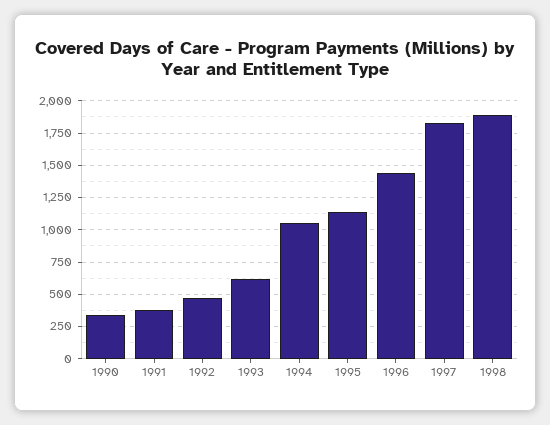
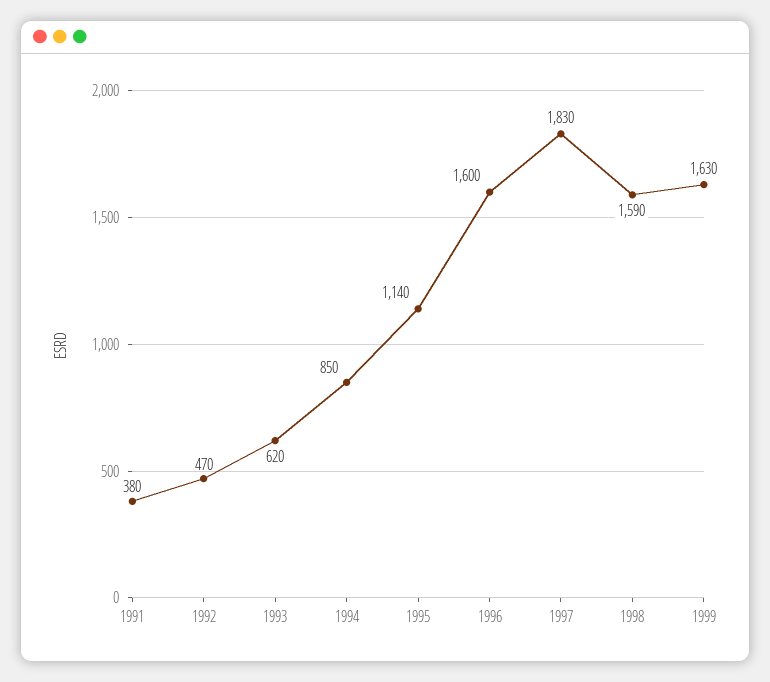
1990: 350 -> none
1994: 1050 -> 850
1996: 1450 -> 1600
1998: 1900 -> 1590
1999: none -> 1630

